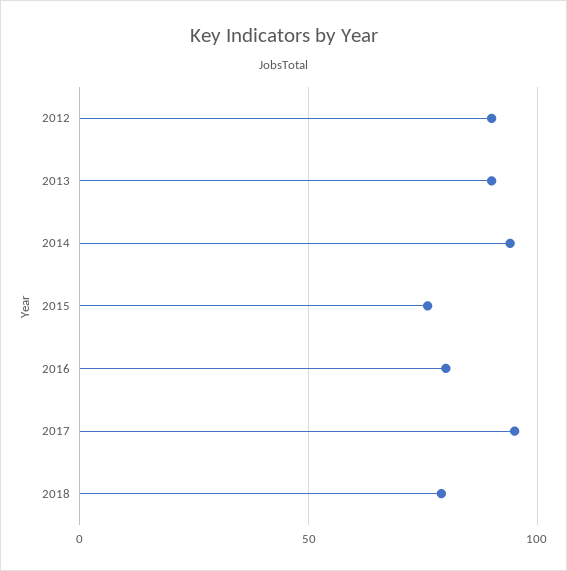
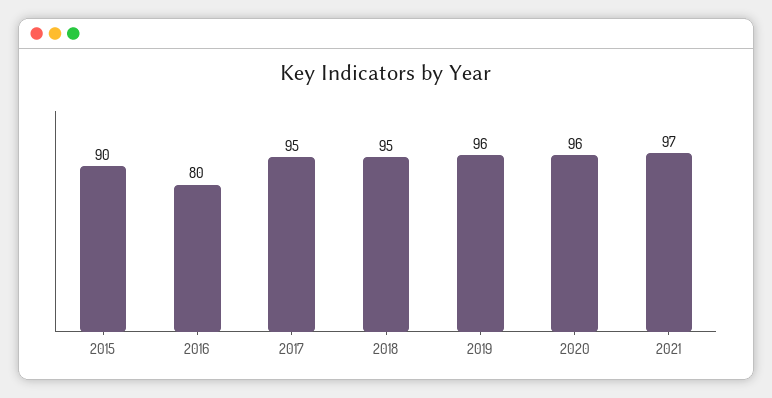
2012: 90 -> none
2013: 90 -> none
2014: 95 -> none
2015: 75 -> 90
2018: 80 -> 95
2019: none -> 96
2020: none -> 96
2021: none -> 97

